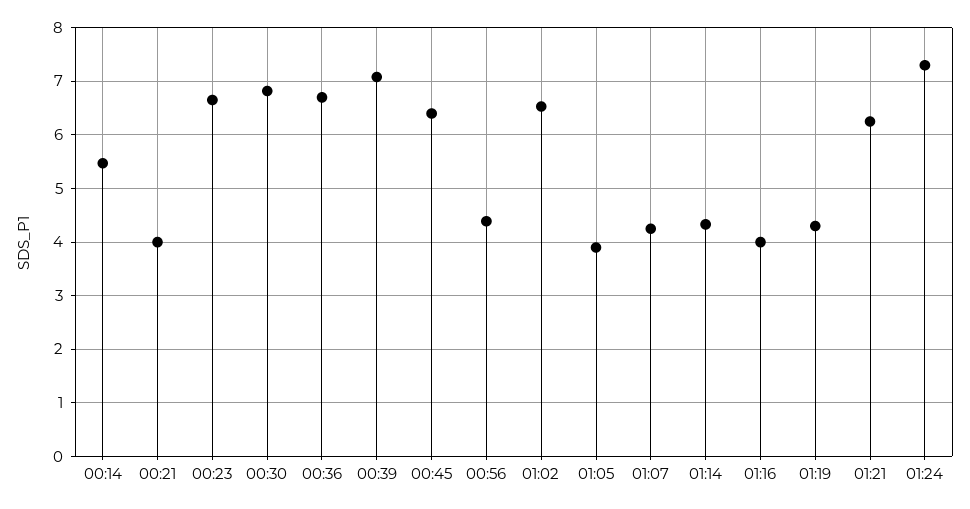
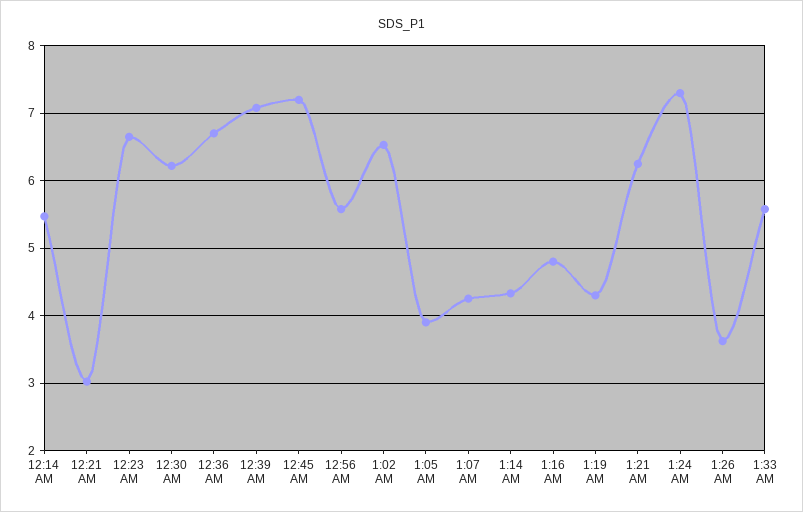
00:21: 4 -> 3
00:30: 6.8 -> 6.2
00:45: 6.4 -> 7.2
00:56: 4.4 -> 5.6
01:16: 4 -> 4.8
1:26 AM: none -> 3.6
1:33 AM: none -> 5.6

